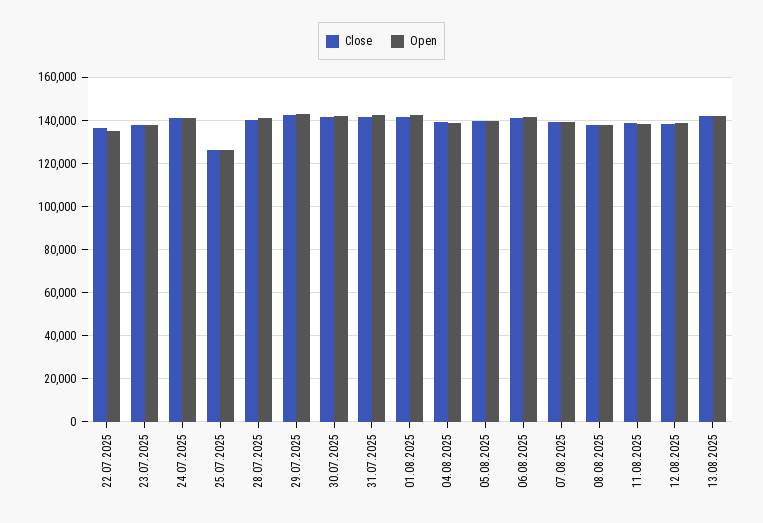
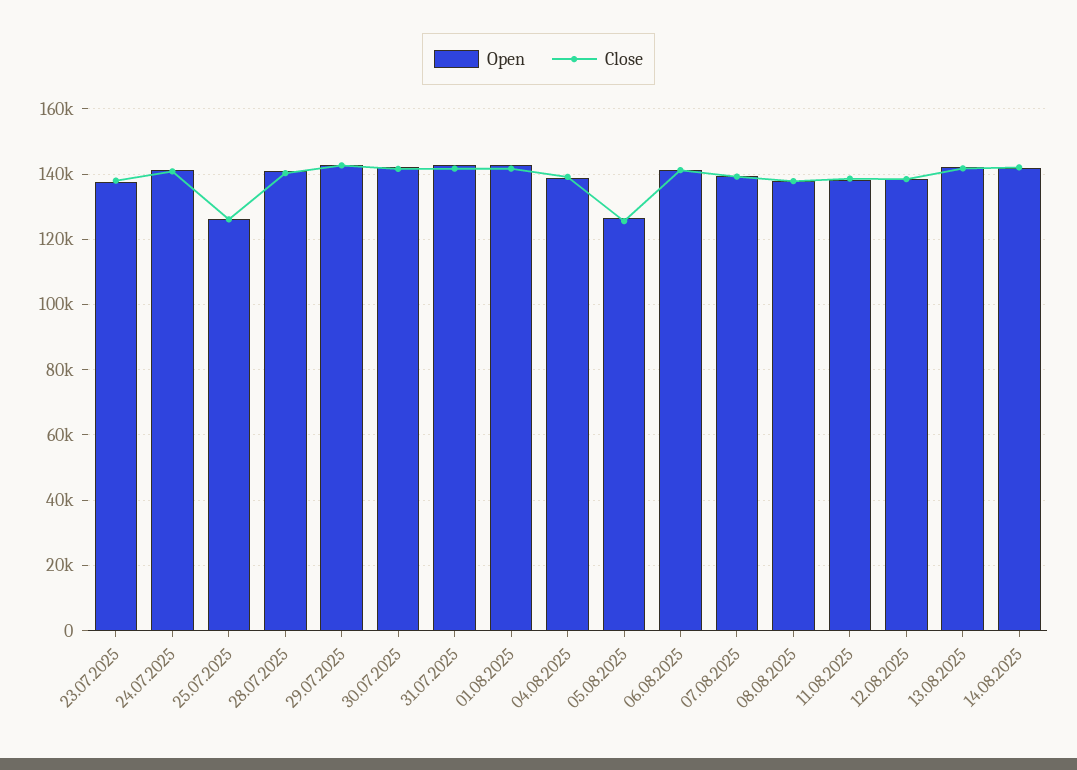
Close, 22.07.2025: 135000 -> none
Open, 22.07.2025: 135000 -> none
Close, 05.08.2025: 140000 -> 126000
Open, 05.08.2025: 140000 -> 126000
Open, 14.08.2025: none -> 142000
Close, 14.08.2025: none -> 142000

